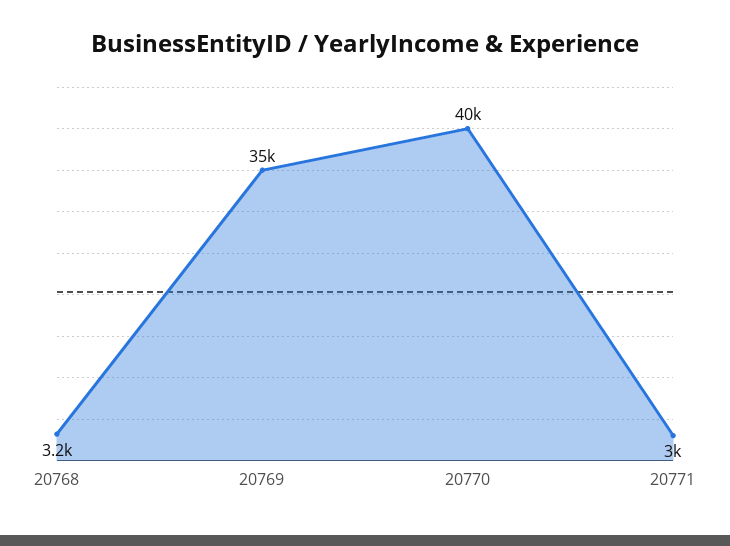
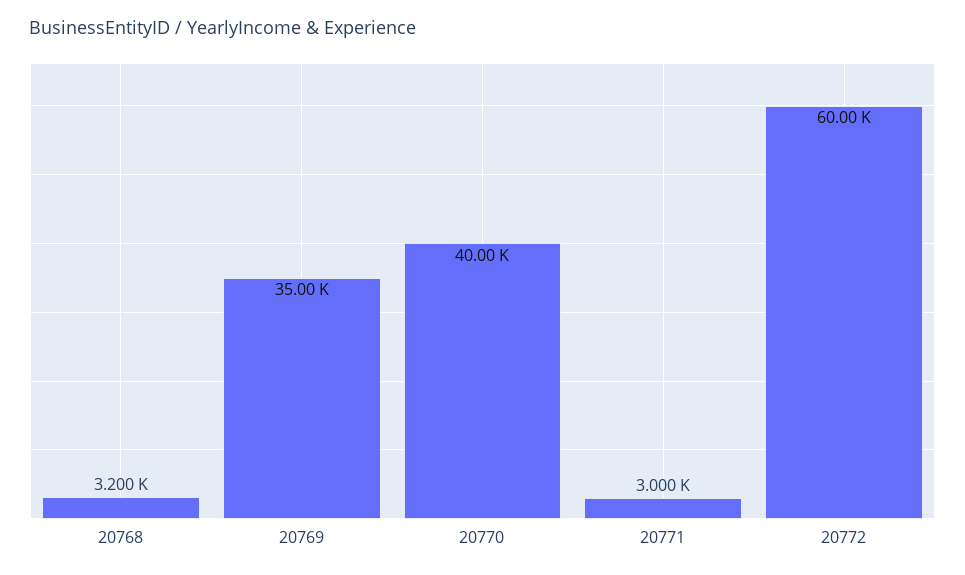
20772: none -> 60000

